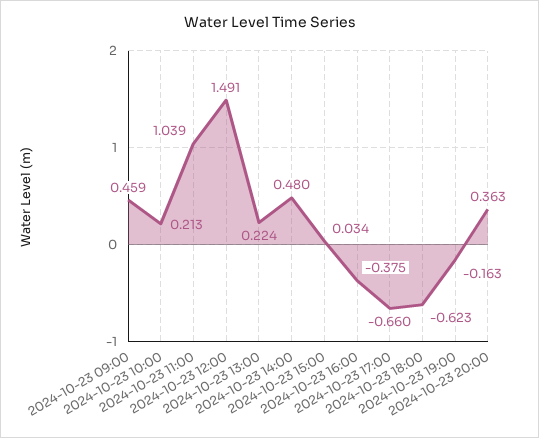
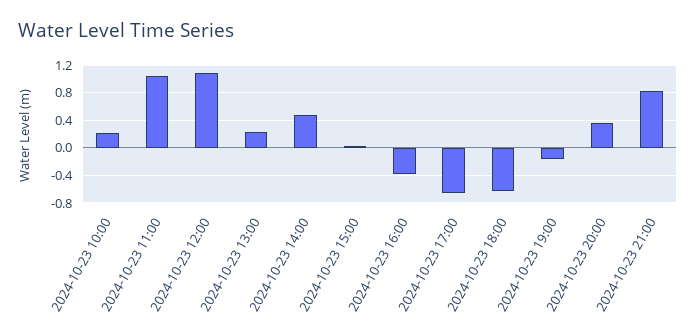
2024-10-23 09:00: 0.459 -> none
2024-10-23 12:00: 1.491 -> 1.1
2024-10-23 21:00: none -> 0.8

